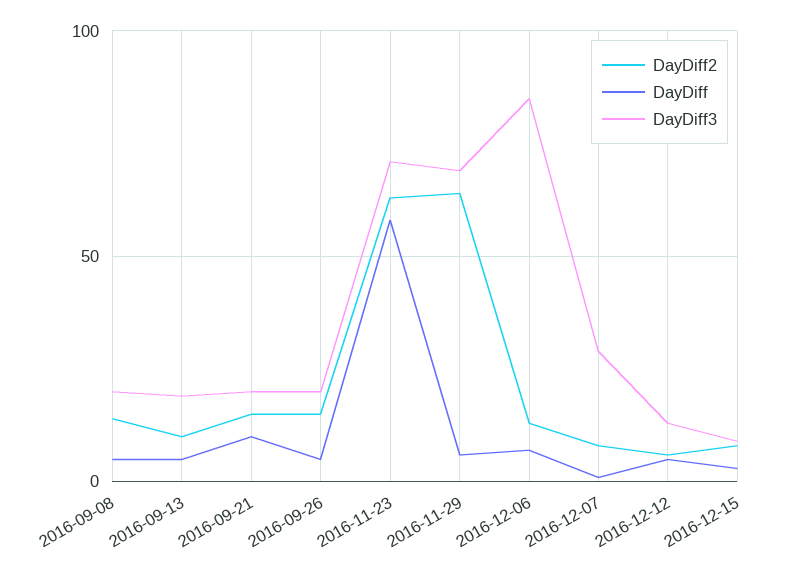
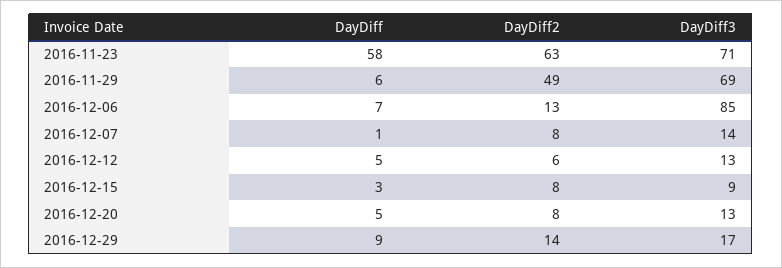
DayDiff2, 2016-09-08: 15 -> none
DayDiff, 2016-09-08: 5 -> none
DayDiff3, 2016-09-08: 20 -> none
DayDiff2, 2016-09-13: 10 -> none
DayDiff, 2016-09-13: 5 -> none
DayDiff3, 2016-09-13: 20 -> none
DayDiff2, 2016-09-21: 15 -> none
DayDiff, 2016-09-21: 10 -> none
DayDiff3, 2016-09-21: 20 -> none
DayDiff2, 2016-09-26: 15 -> none
DayDiff, 2016-09-26: 5 -> none
DayDiff3, 2016-09-26: 20 -> none
DayDiff2, 2016-11-29: 65 -> 49
DayDiff3, 2016-12-07: 30 -> 14
DayDiff, 2016-12-20: none -> 5
DayDiff2, 2016-12-20: none -> 8
DayDiff3, 2016-12-20: none -> 13
DayDiff, 2016-12-29: none -> 9
DayDiff2, 2016-12-29: none -> 14
DayDiff3, 2016-12-29: none -> 17

